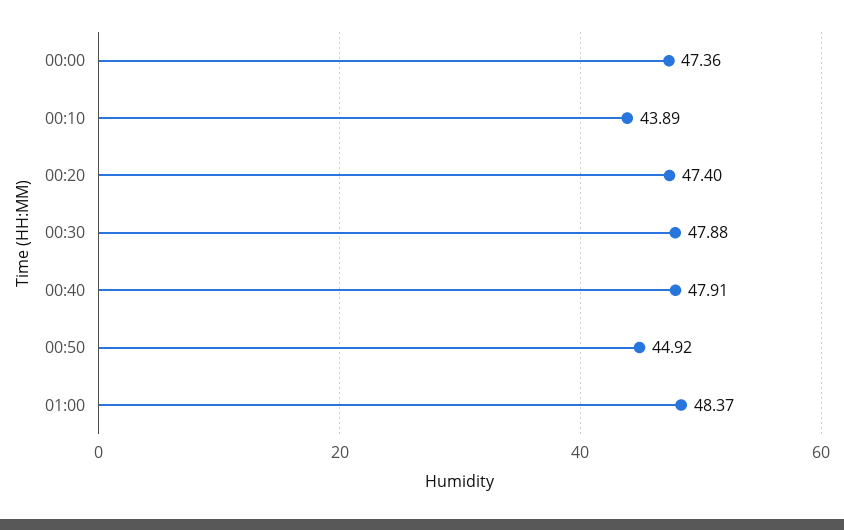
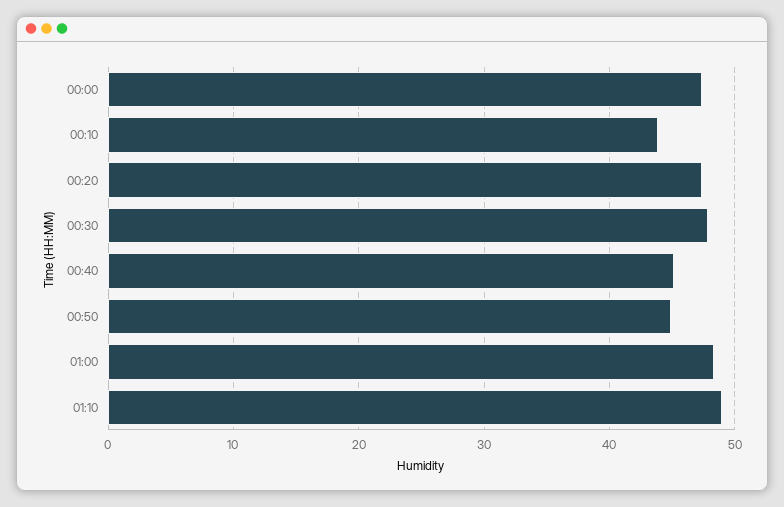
00:40: 47.91 -> 45
01:10: none -> 49

